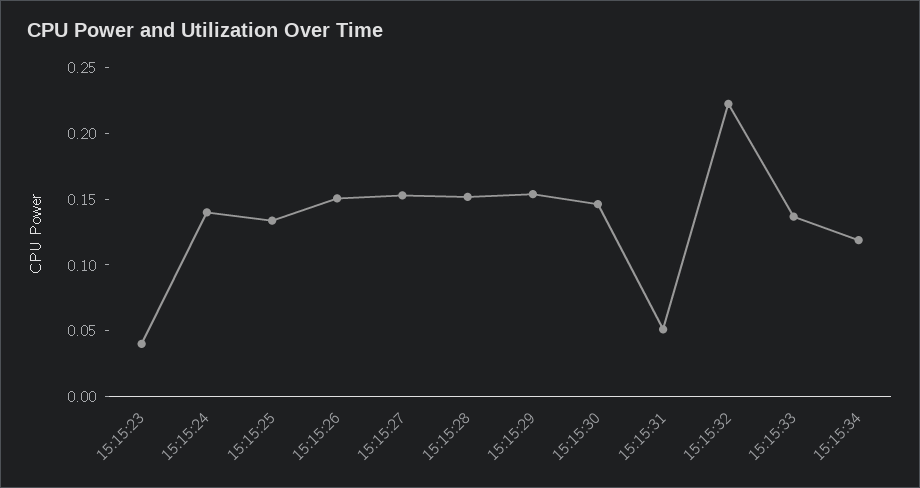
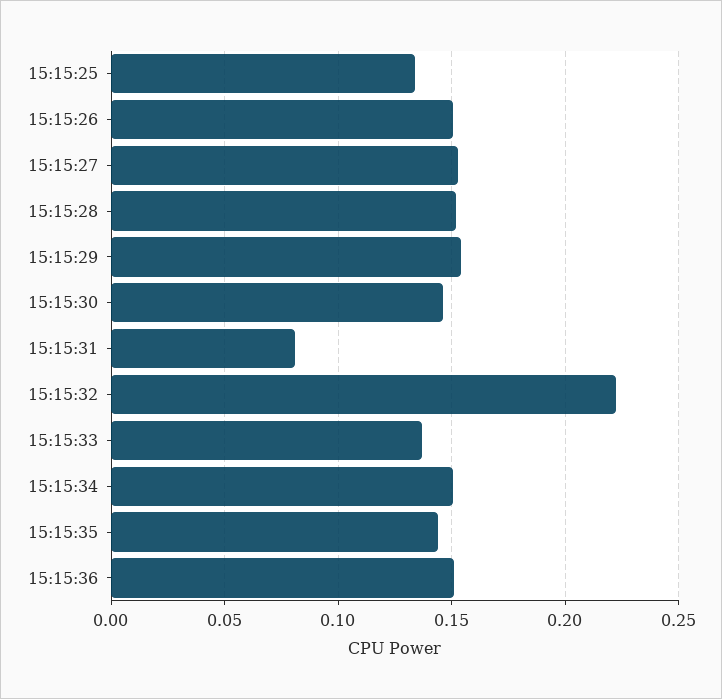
15:15:23: 0.04 -> none
15:15:24: 0.14 -> none
15:15:31: 0.05 -> 0.08
15:15:34: 0.12 -> 0.15
15:15:35: none -> 0.145
15:15:36: none -> 0.15

